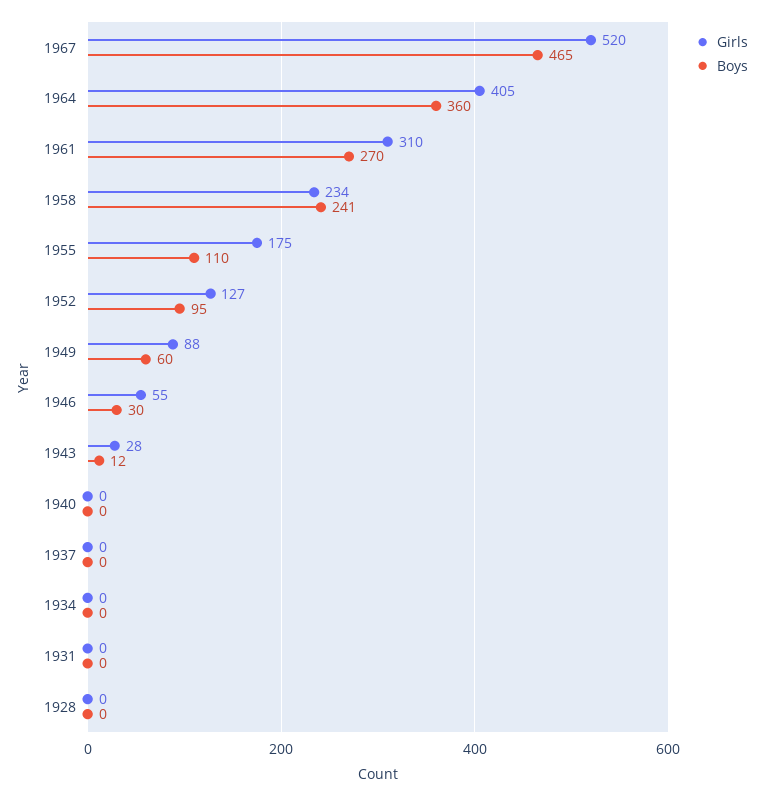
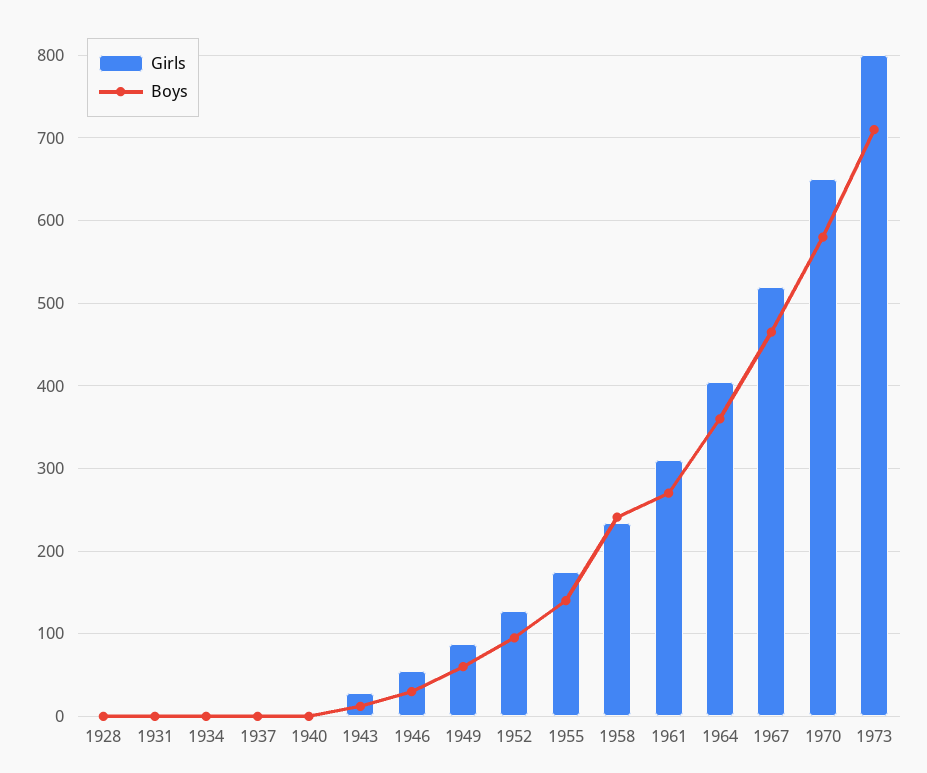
Boys, 1955: 110 -> 140
Girls, 1970: none -> 650
Boys, 1970: none -> 580
Girls, 1973: none -> 800
Boys, 1973: none -> 710

